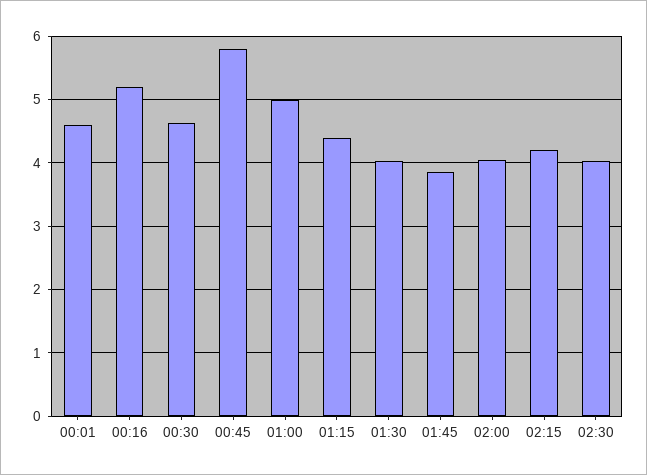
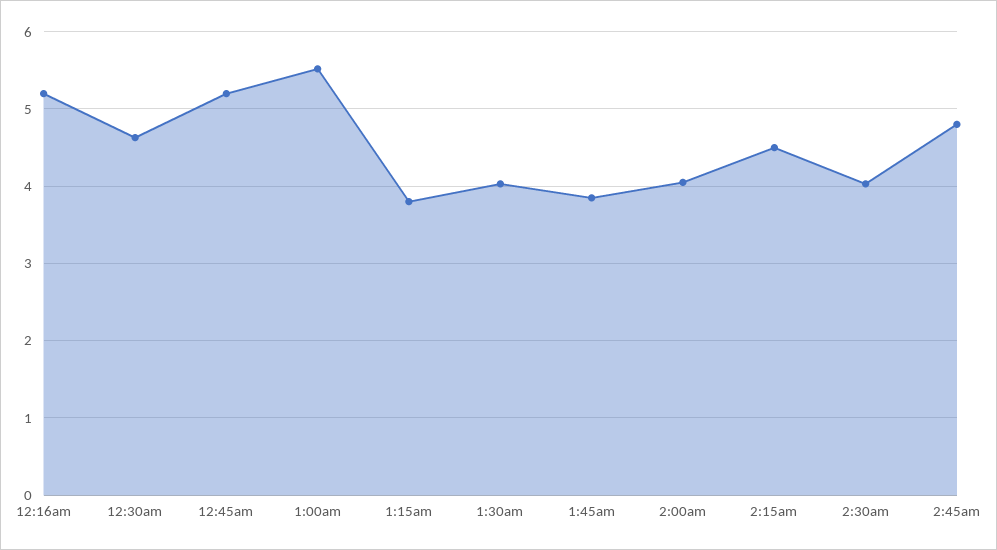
00:01: 4.6 -> none
00:45: 5.8 -> 5.2
01:00: 5 -> 5.5
01:15: 4.4 -> 3.8
02:15: 4.2 -> 4.5
2:45am: none -> 4.8

